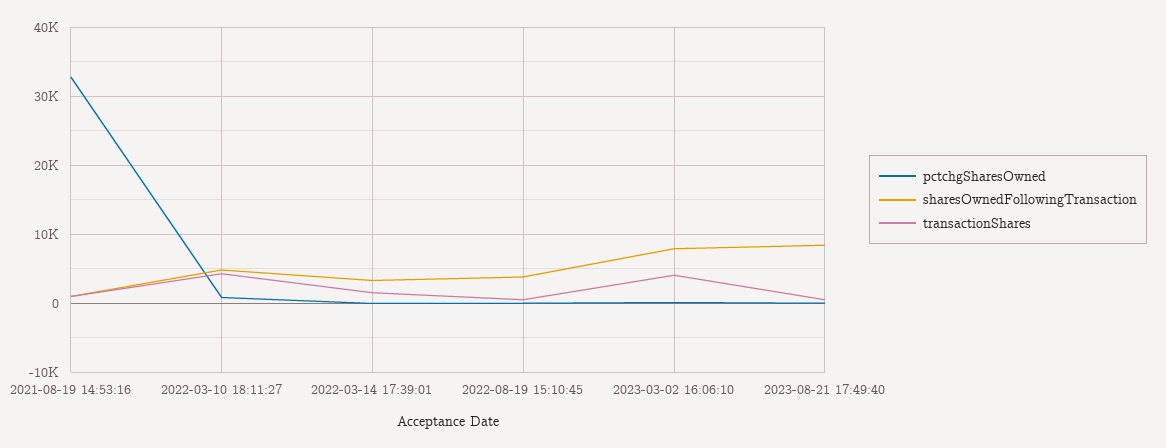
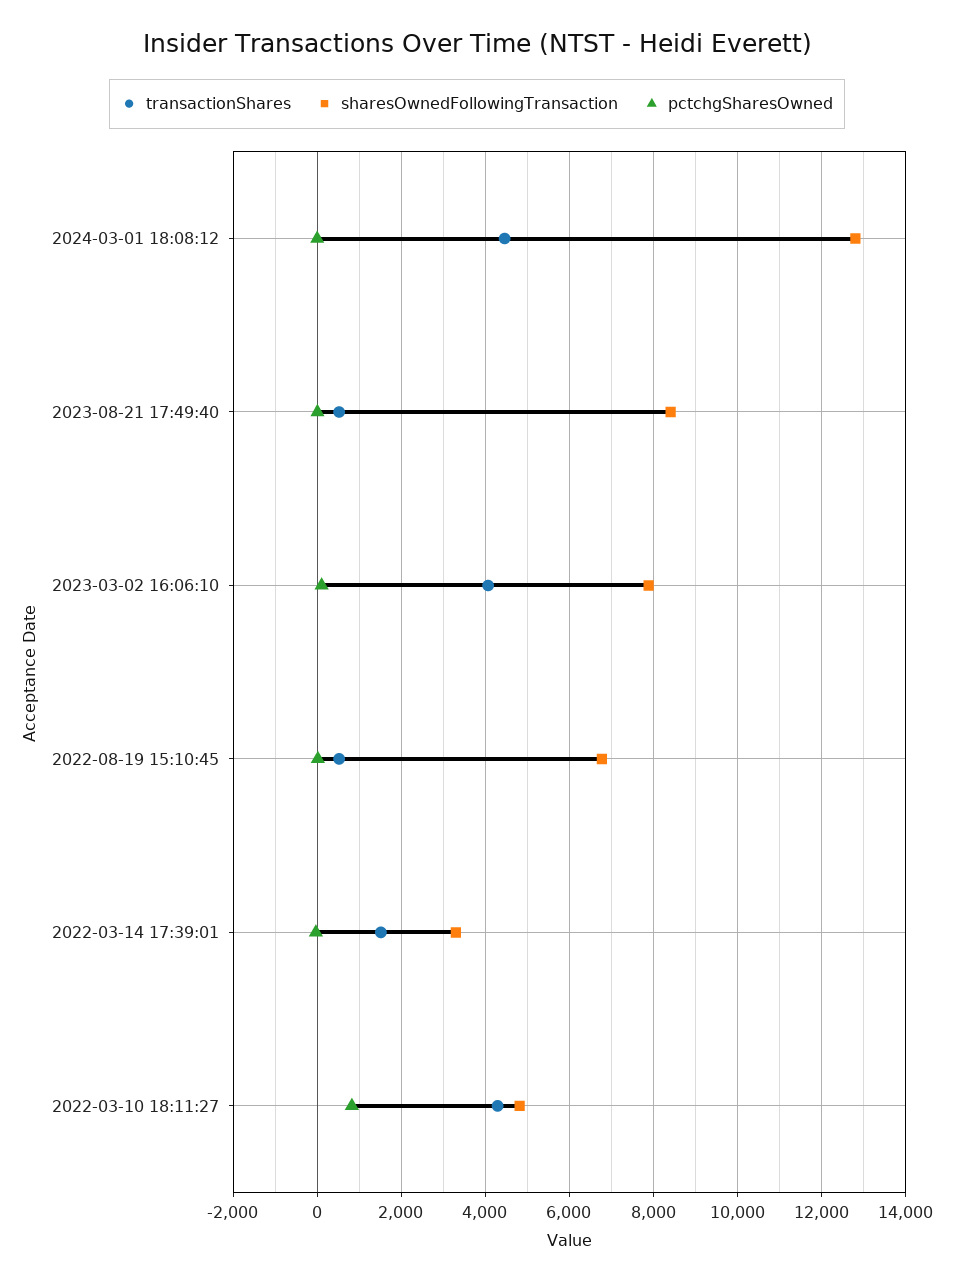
pctchgSharesOwned, 2021-08-19 14:53:16: 33000 -> none
sharesOwnedFollowingTransaction, 2021-08-19 14:53:16: 1000 -> none
transactionShares, 2021-08-19 14:53:16: 1000 -> none
sharesOwnedFollowingTransaction, 2022-08-19 15:10:45: 4000 -> 6800
transactionShares, 2024-03-01 18:08:12: none -> 4400
sharesOwnedFollowingTransaction, 2024-03-01 18:08:12: none -> 12800
pctchgSharesOwned, 2024-03-01 18:08:12: none -> 0

